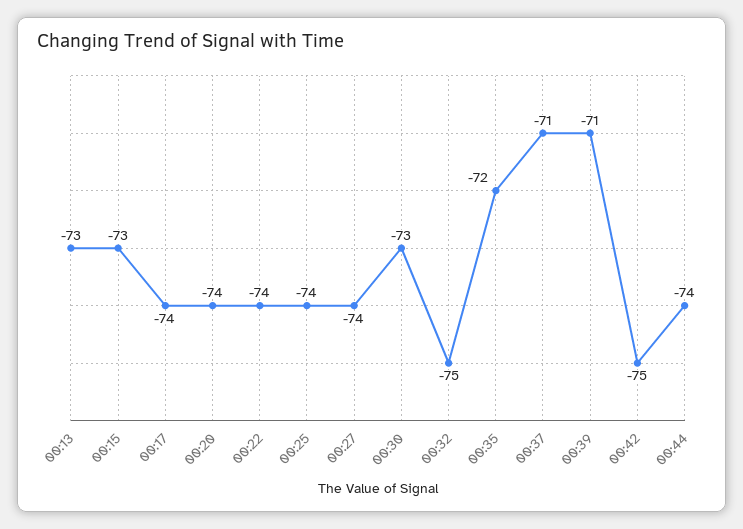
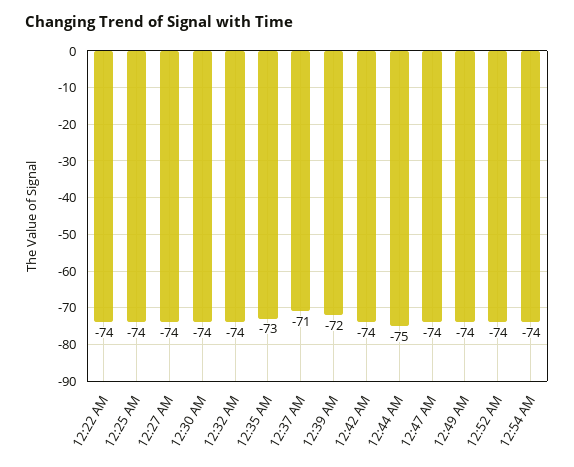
00:13: -73 -> none
00:15: -73 -> none
00:17: -74 -> none
00:20: -74 -> none
00:30: -73 -> -74
00:32: -75 -> -74
00:35: -72 -> -73
00:39: -71 -> -72
00:42: -75 -> -74
00:44: -74 -> -75
12:47 AM: none -> -74
12:49 AM: none -> -74
12:52 AM: none -> -74
12:54 AM: none -> -74

